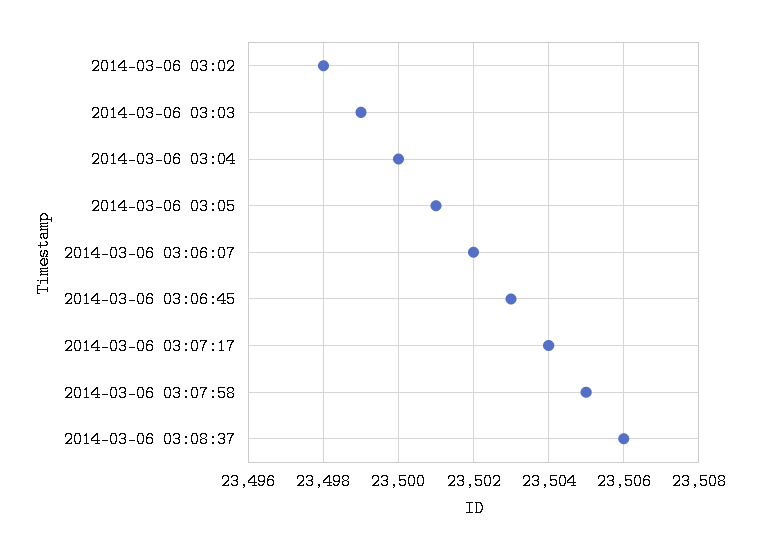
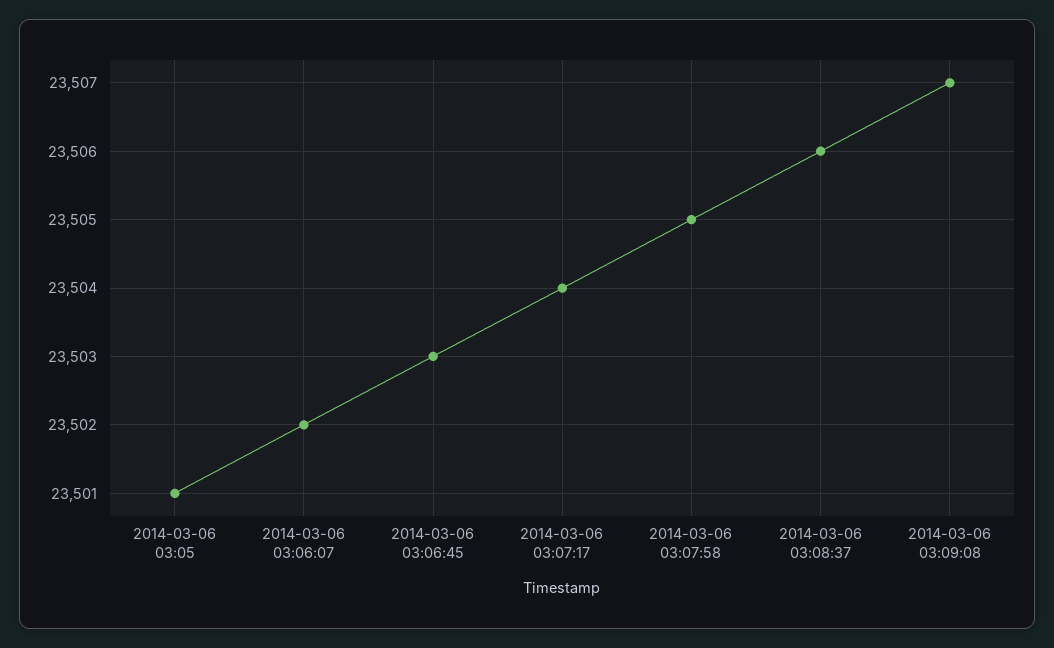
2014-03-06 03:02: 23498 -> none
2014-03-06 03:03: 23499 -> none
2014-03-06 03:04: 23500 -> none
2014-03-06 03:09:08: none -> 23507

